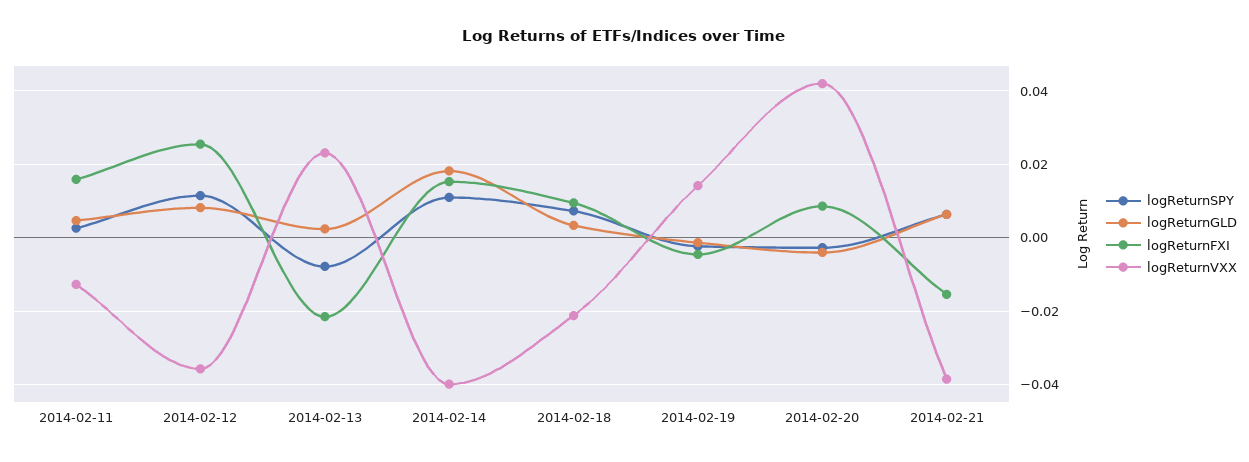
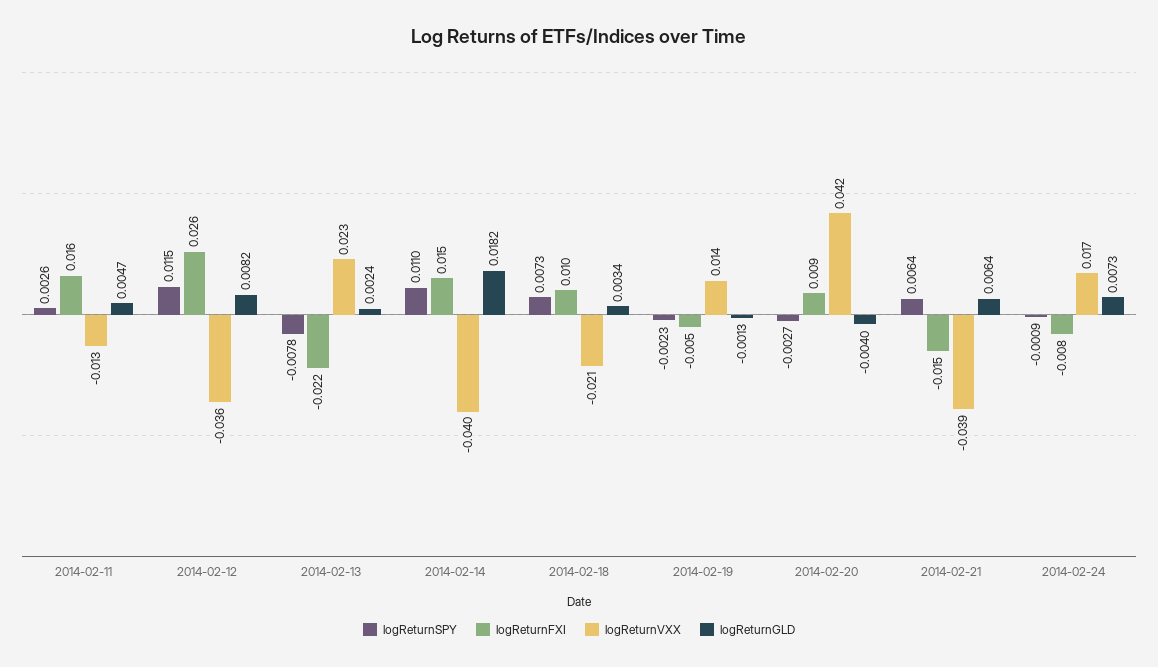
logReturnSPY, 2014-02-24: none -> -0.0009
logReturnFXI, 2014-02-24: none -> -0.008
logReturnVXX, 2014-02-24: none -> 0.017
logReturnGLD, 2014-02-24: none -> 0.0073

